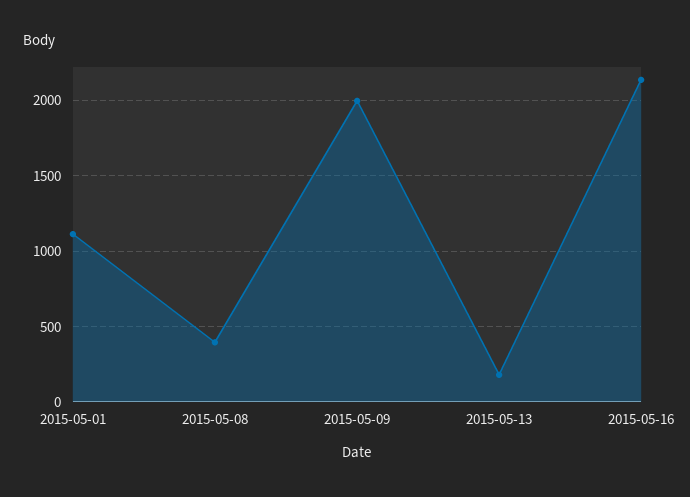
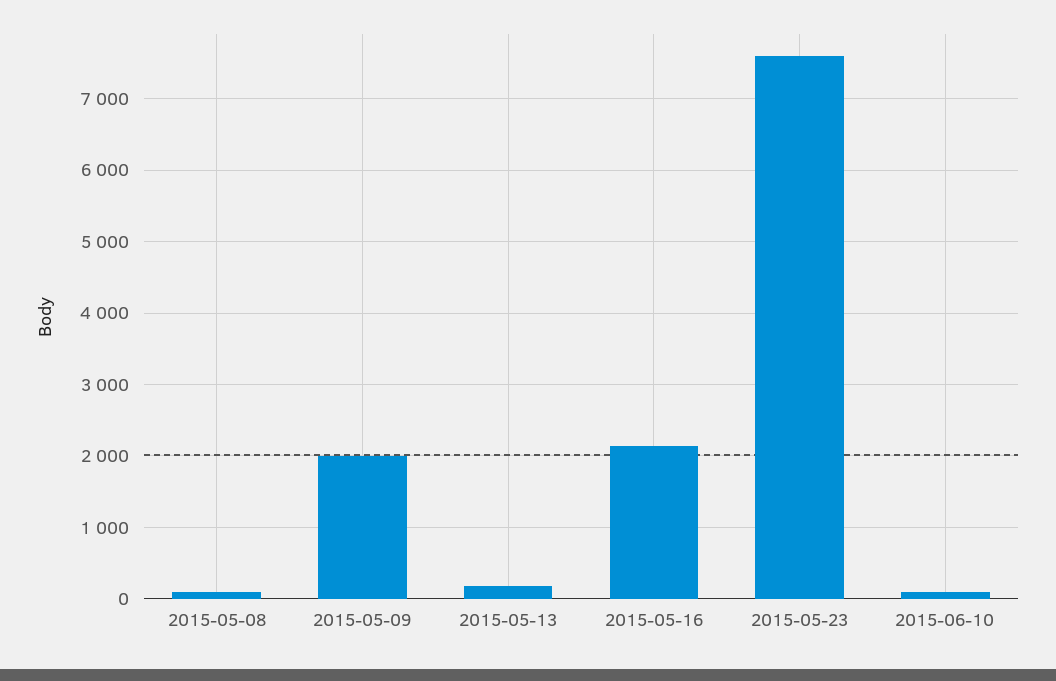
2015-05-01: 1100 -> none
2015-05-08: 400 -> 100
2015-05-23: none -> 7600
2015-06-10: none -> 100

